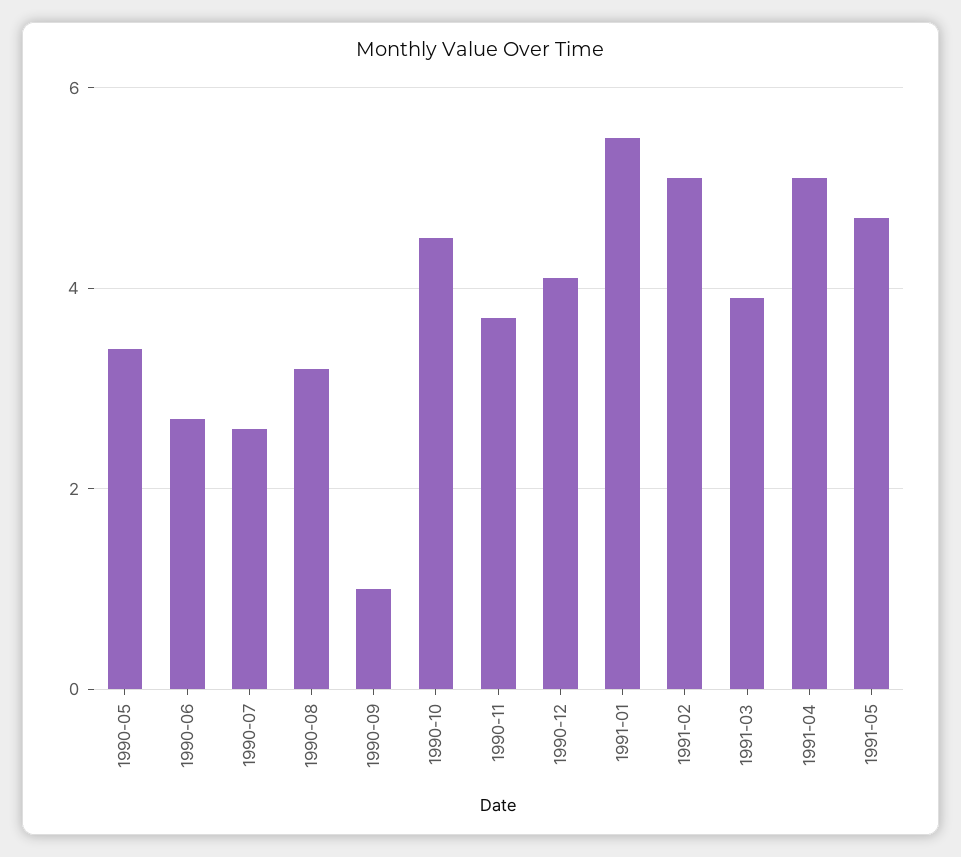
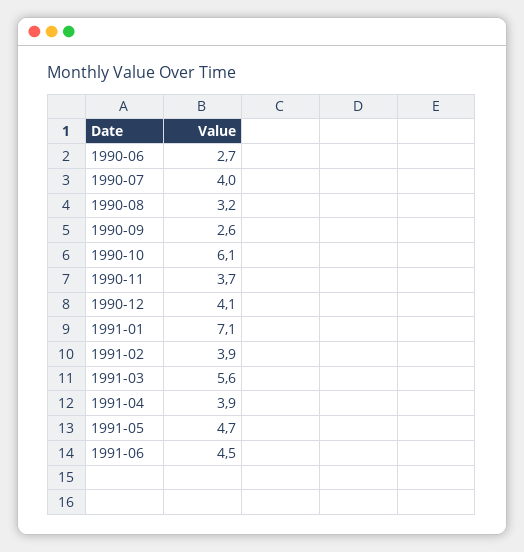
1990-05: 3.5 -> none
1990-07: 2.5 -> 4
1990-09: 1 -> 2.6
1990-10: 4.5 -> 6.1
1991-01: 5.5 -> 7.1
1991-02: 5 -> 3.9
1991-03: 4 -> 5.6
1991-04: 5 -> 3.9
1991-06: none -> 4.5

